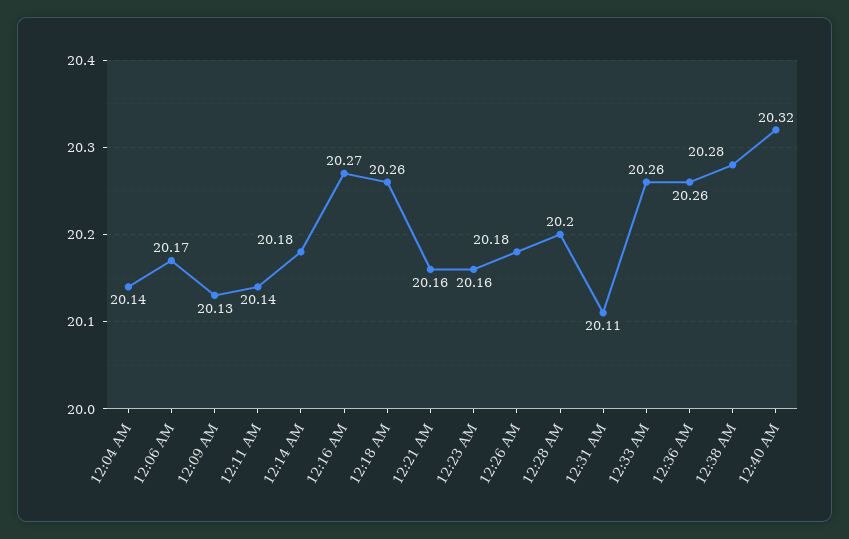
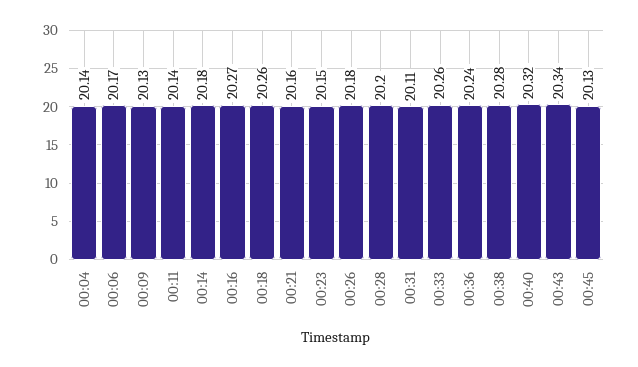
12:23 AM: 20.16 -> 20.15
12:36 AM: 20.26 -> 20.24
00:43: none -> 20.34
00:45: none -> 20.13

